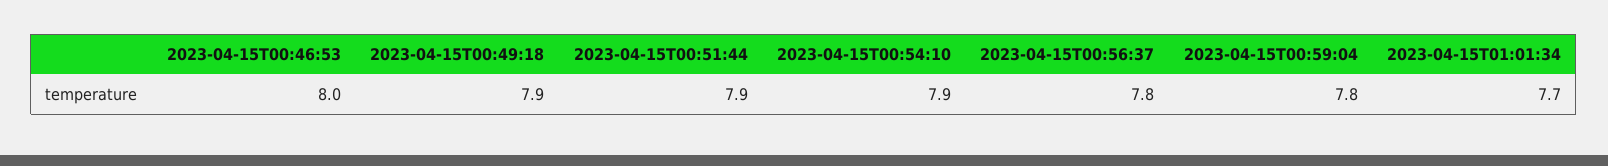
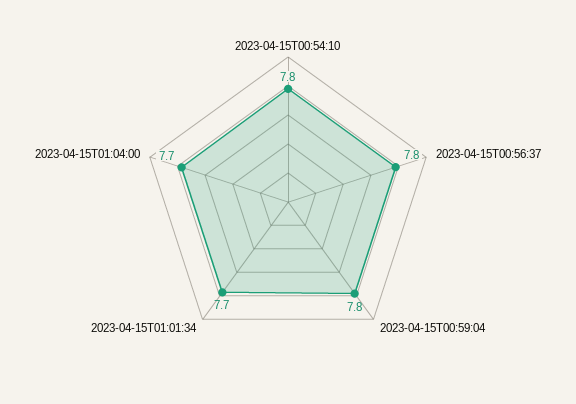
2023-04-15T00:46:53: 8 -> none
2023-04-15T00:49:18: 7.9 -> none
2023-04-15T00:51:44: 7.9 -> none
2023-04-15T00:54:10: 7.9 -> 7.8
2023-04-15T01:04:00: none -> 7.7

